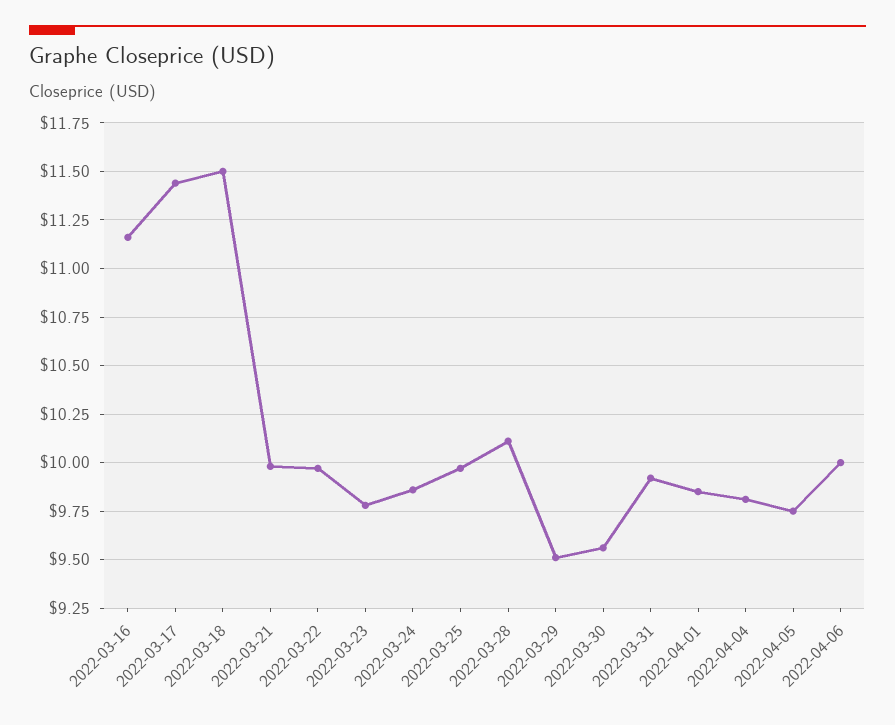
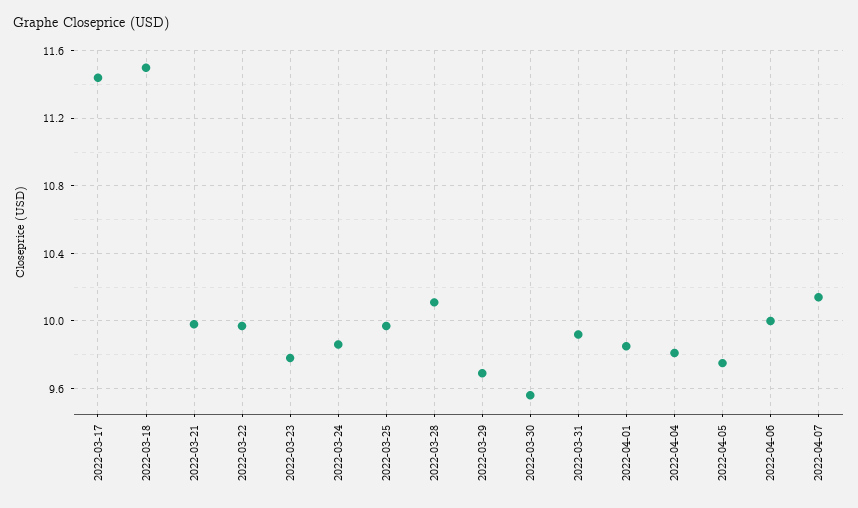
2022-03-16: 11.15 -> none
2022-03-29: 9.5 -> 9.7
2022-04-07: none -> 10.15

